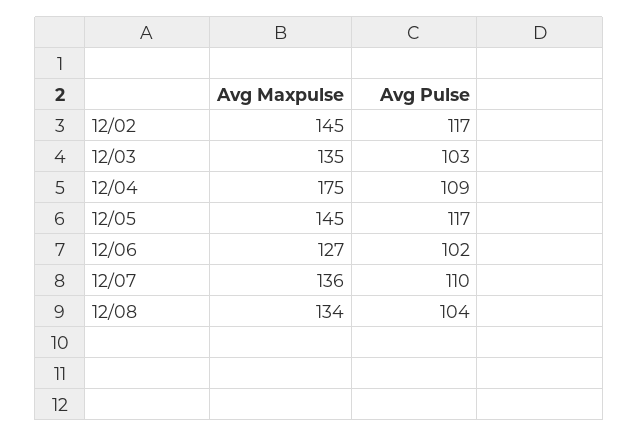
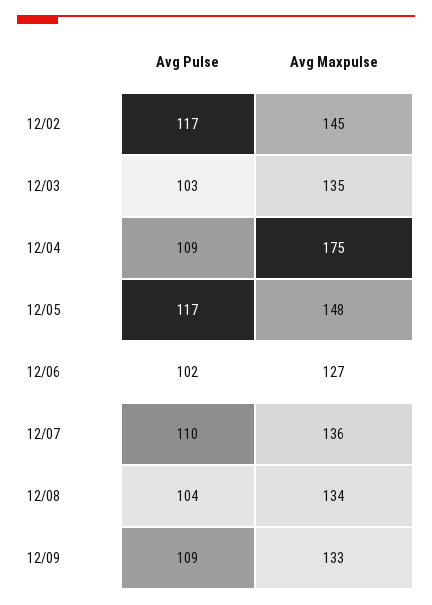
Avg Maxpulse, 12/05: 145 -> 148
Avg Pulse, 12/09: none -> 109
Avg Maxpulse, 12/09: none -> 133

